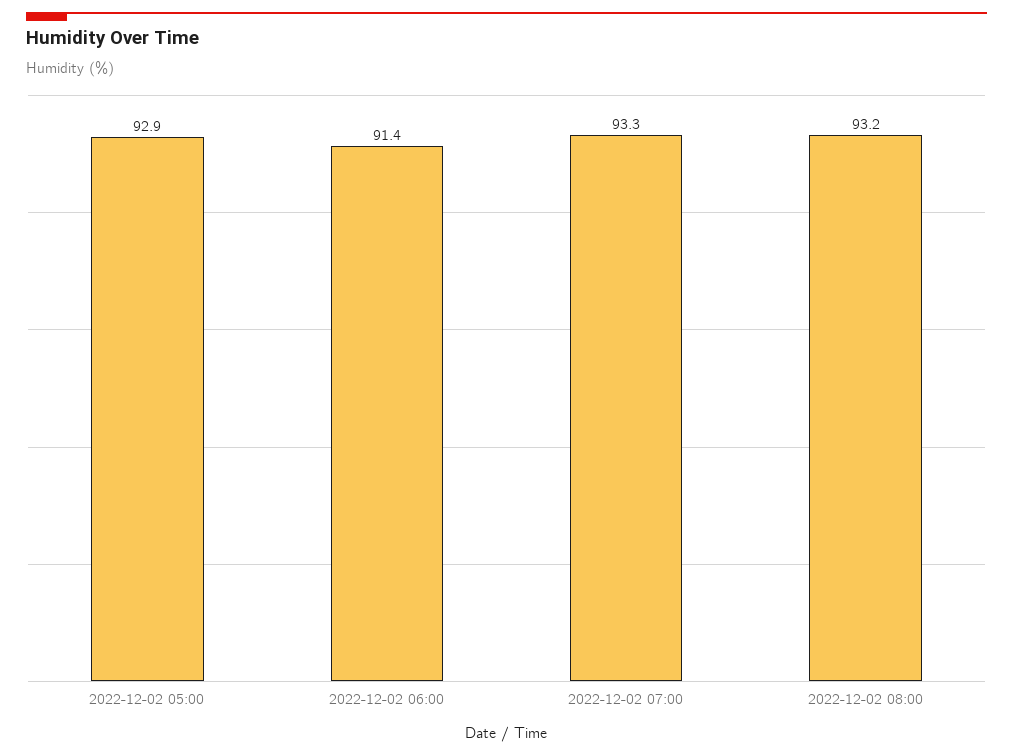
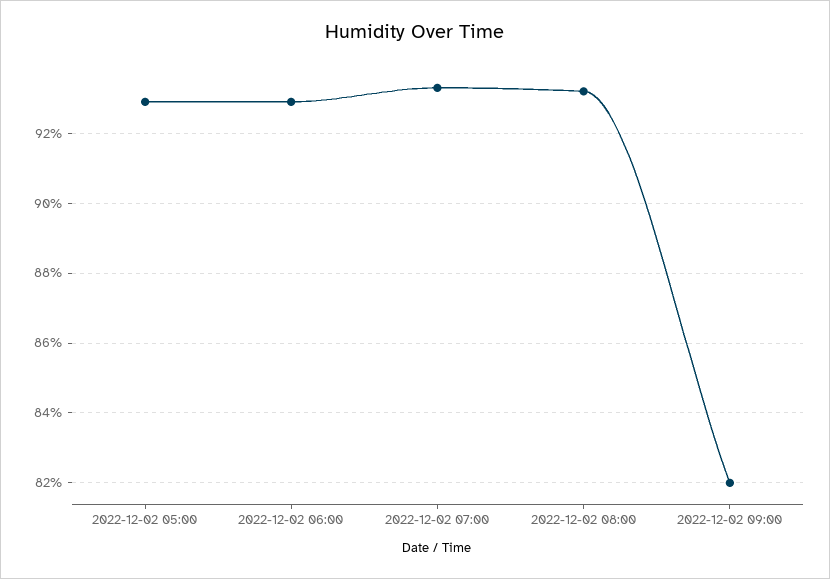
2022-12-02 06:00: 91.4 -> 93
2022-12-02 09:00: none -> 82

